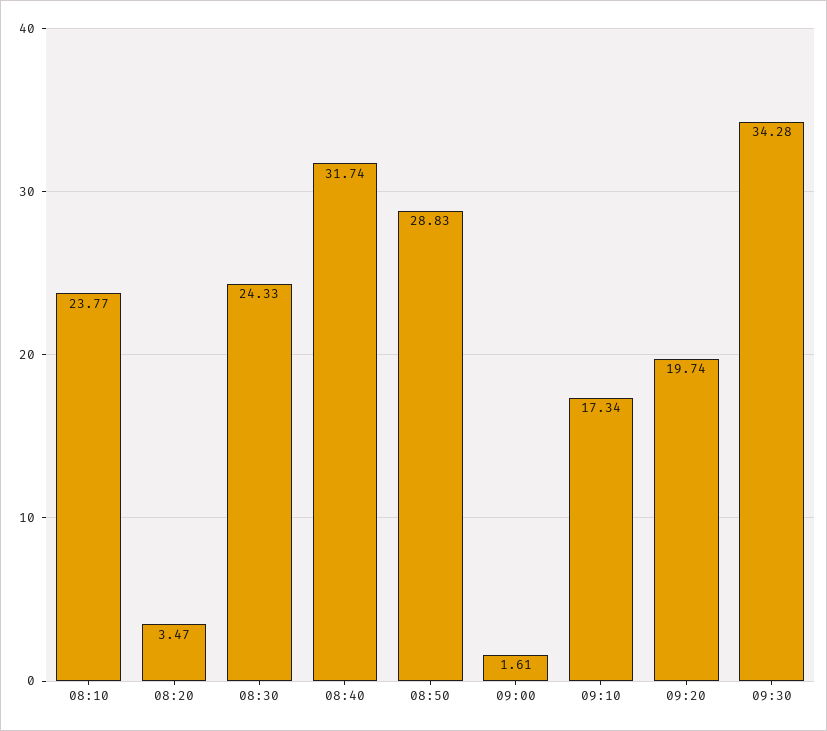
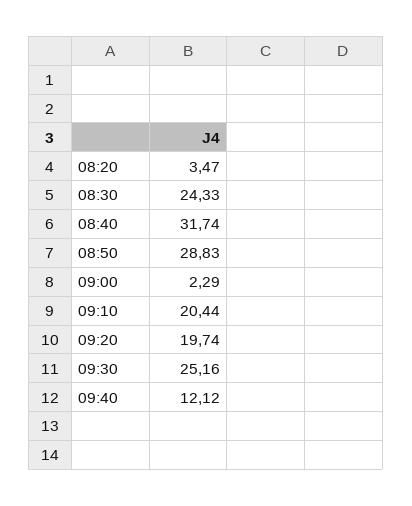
08:10: 23.77 -> none
09:00: 1.61 -> 2.29
09:10: 17.34 -> 20.44
09:30: 34.28 -> 25.16
09:40: none -> 12.12

